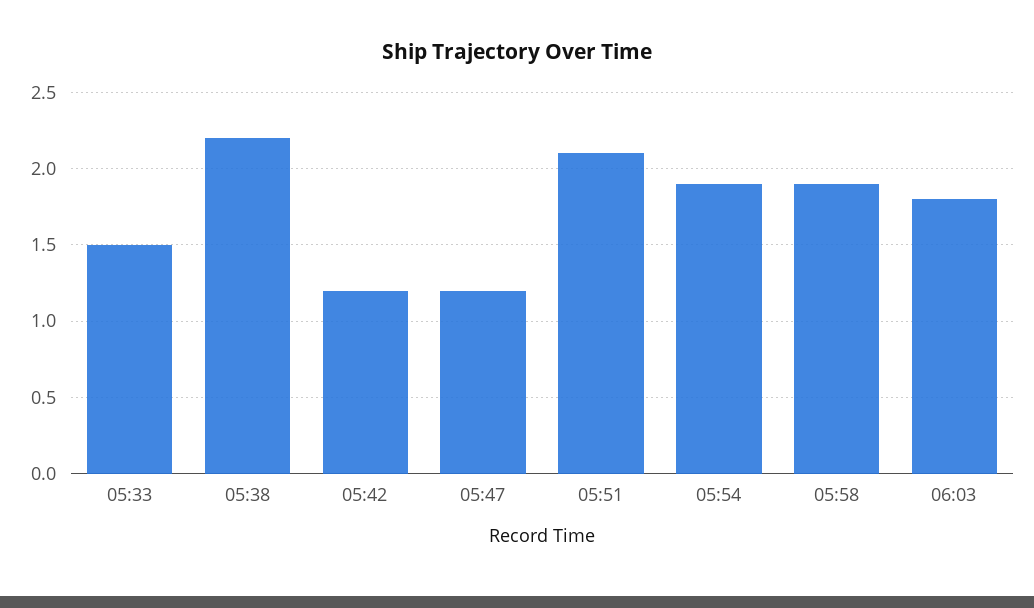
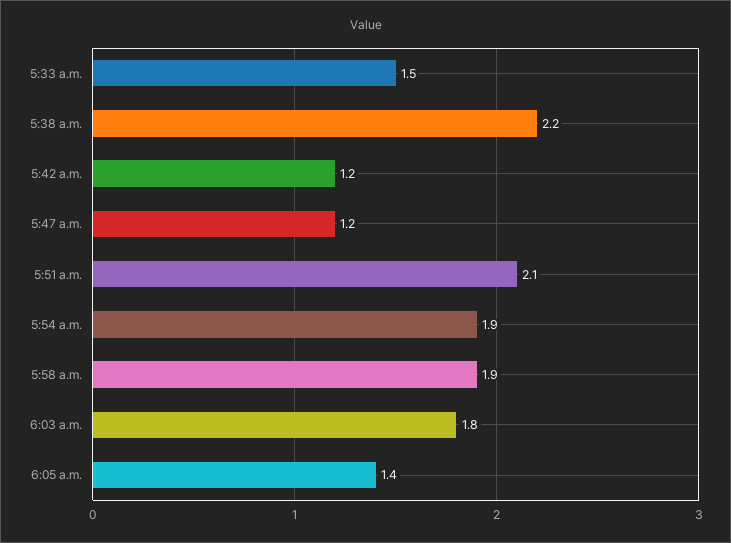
6:05 a.m.: none -> 1.4

